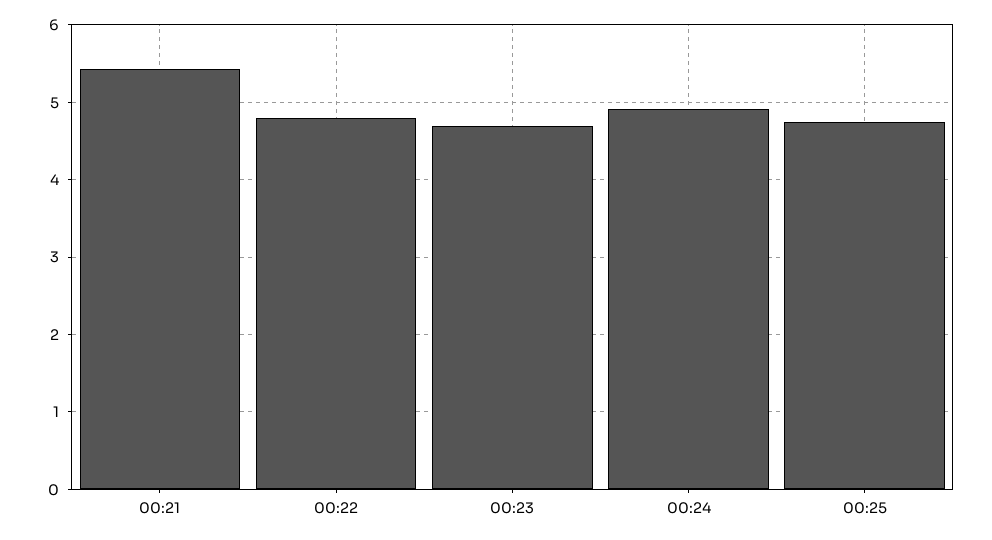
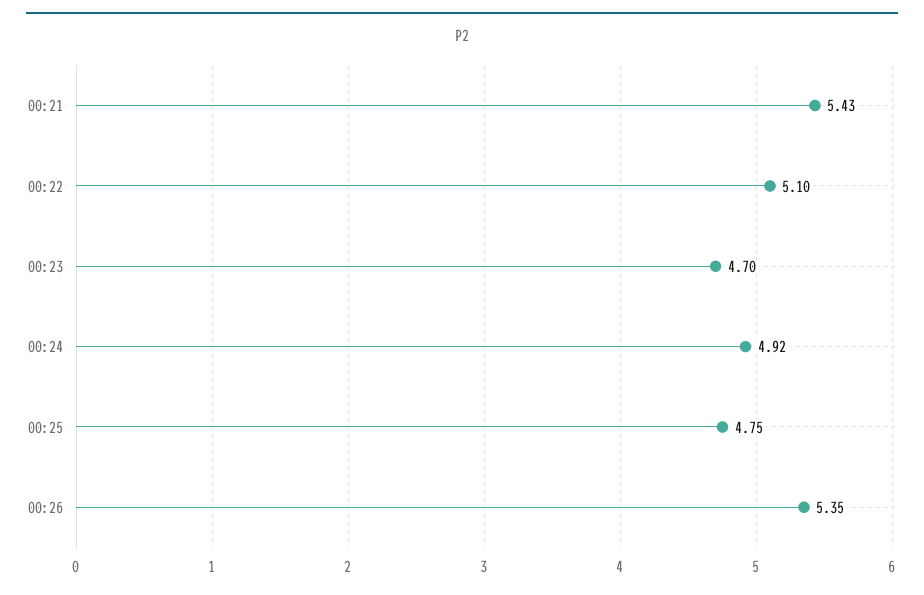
00:22: 4.8 -> 5.1
00:26: none -> 5.35

